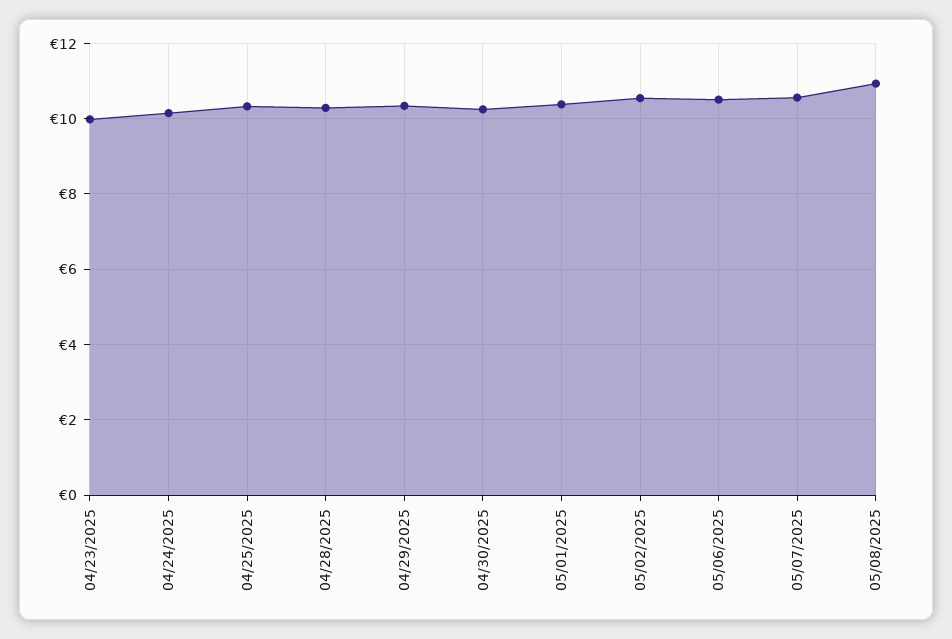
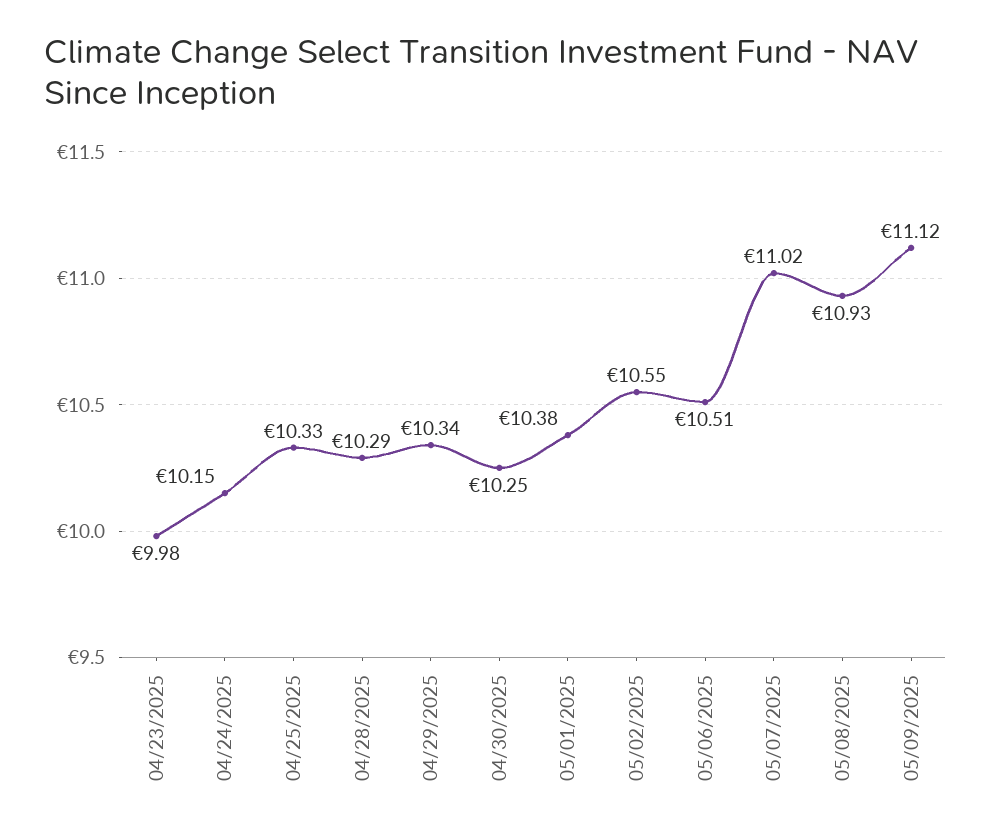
05/07/2025: 10.6 -> 11.02
05/09/2025: none -> 11.12

